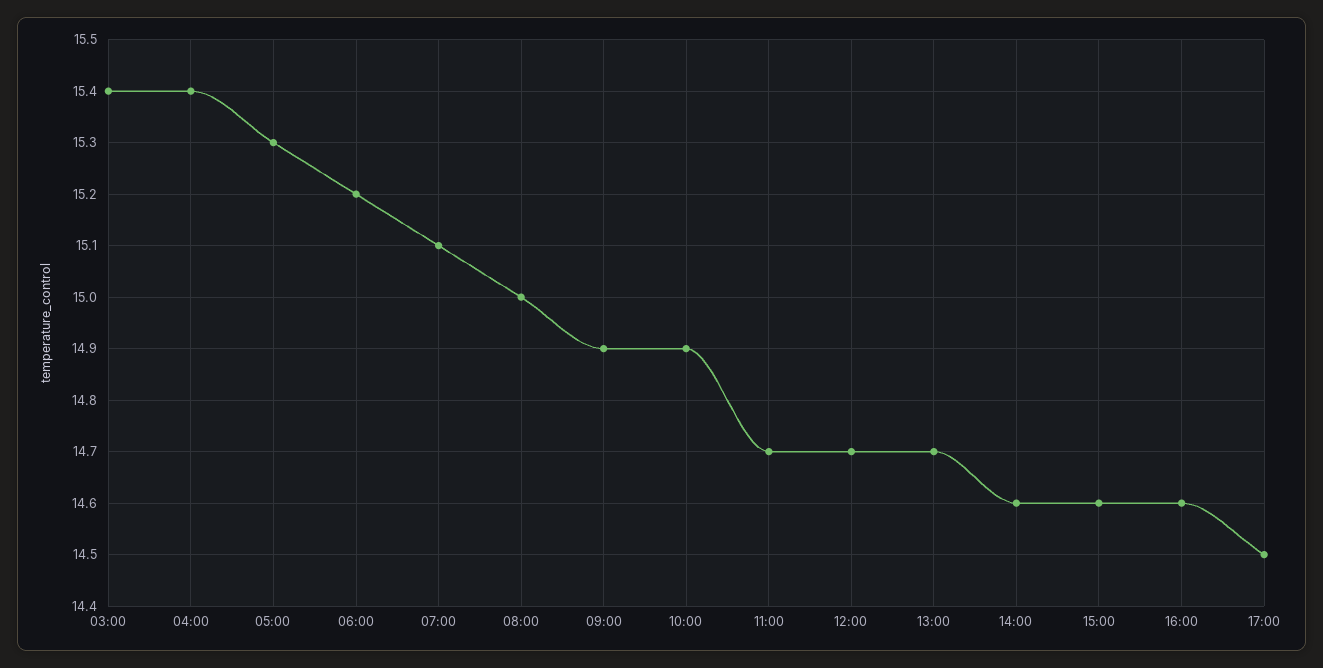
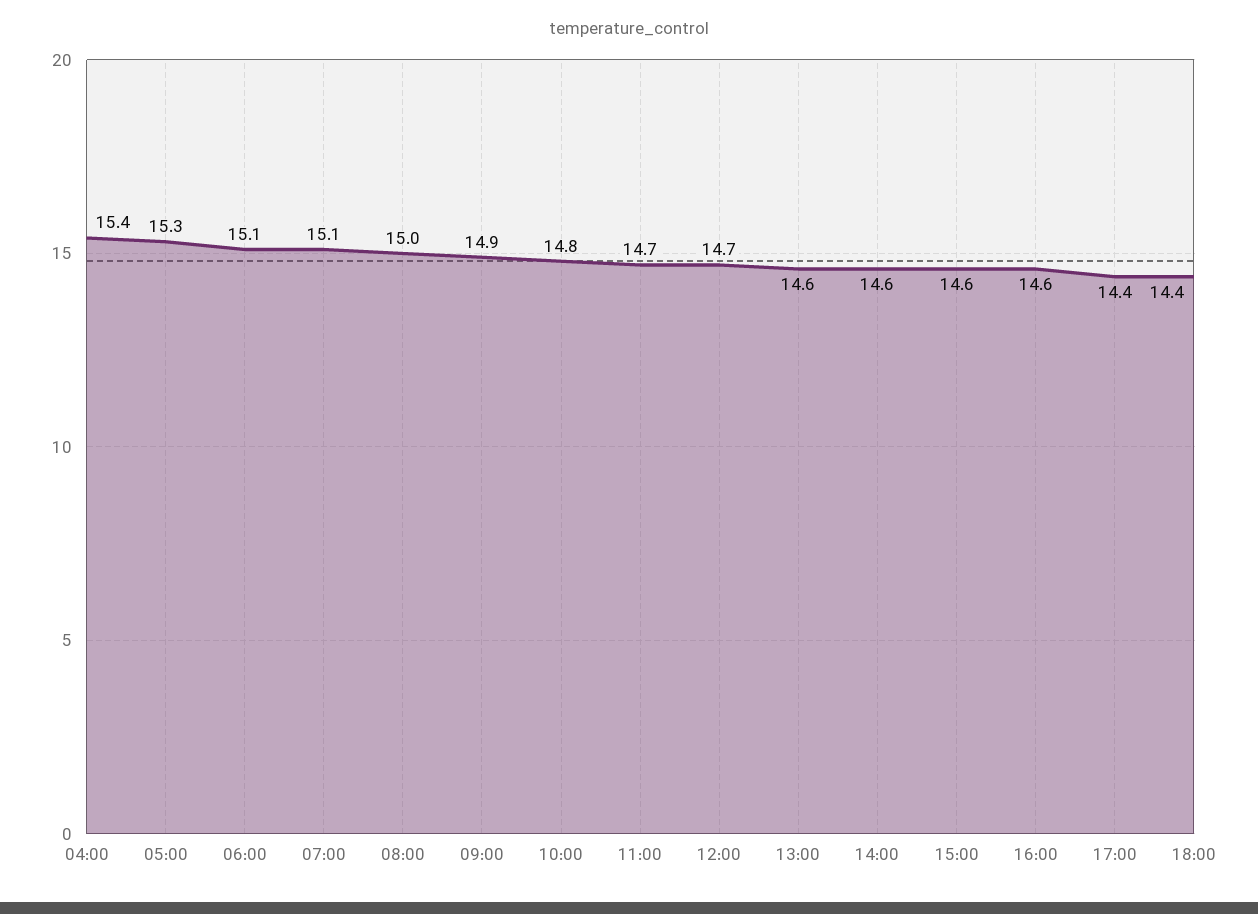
03:00: 15.4 -> none
06:00: 15.2 -> 15.1
10:00: 14.9 -> 14.8
13:00: 14.7 -> 14.6
17:00: 14.5 -> 14.4
18:00: none -> 14.4

